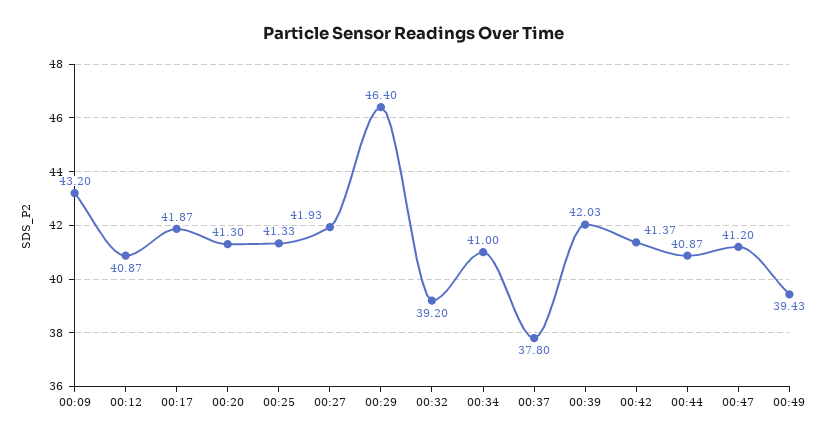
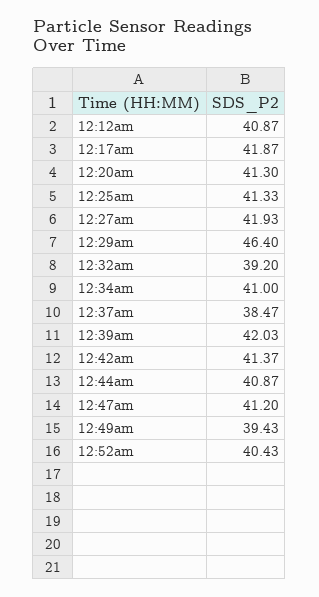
00:09: 43.2 -> none
00:37: 37.8 -> 38.47
12:52am: none -> 40.43

